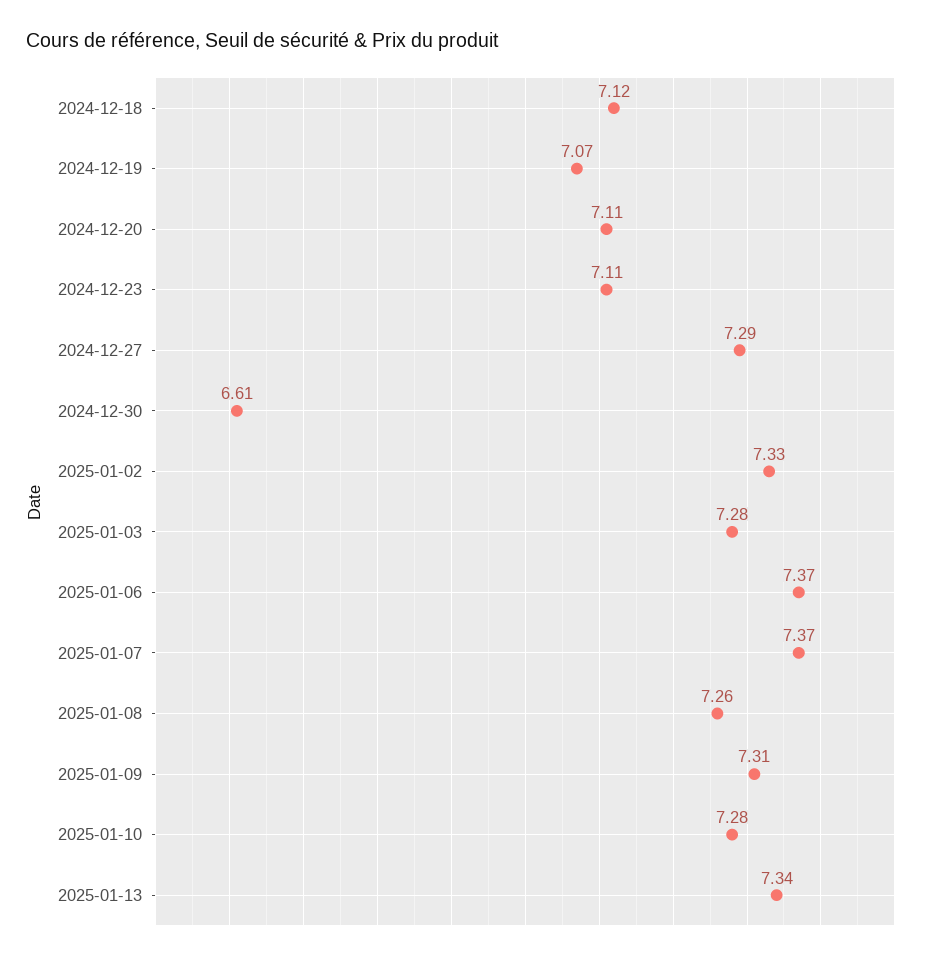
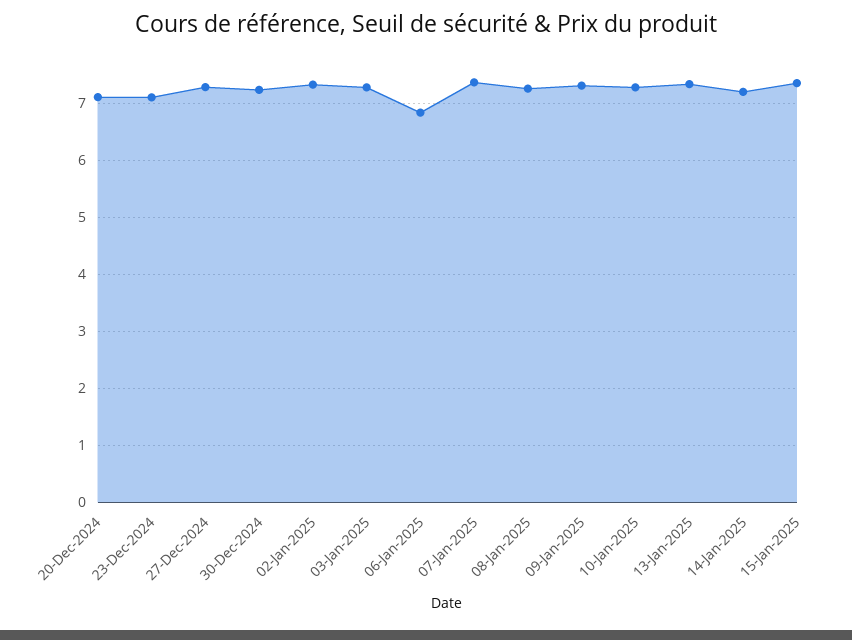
2024-12-18: 7.12 -> none
2024-12-19: 7.07 -> none
2024-12-30: 6.61 -> 7.2
2025-01-06: 7.37 -> 6.8
14-Jan-2025: none -> 7.2
15-Jan-2025: none -> 7.4

